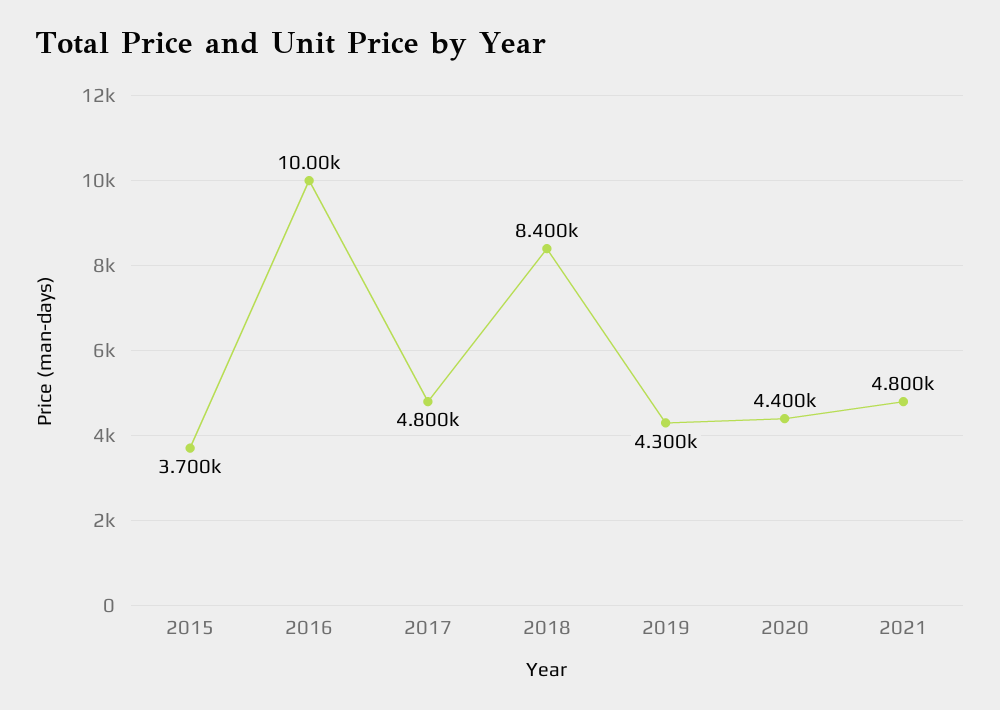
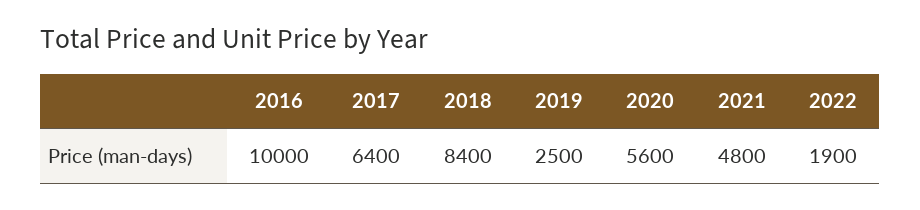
2015: 3700 -> none
2017: 4800 -> 6400
2019: 4300 -> 2500
2020: 4400 -> 5600
2022: none -> 1900

